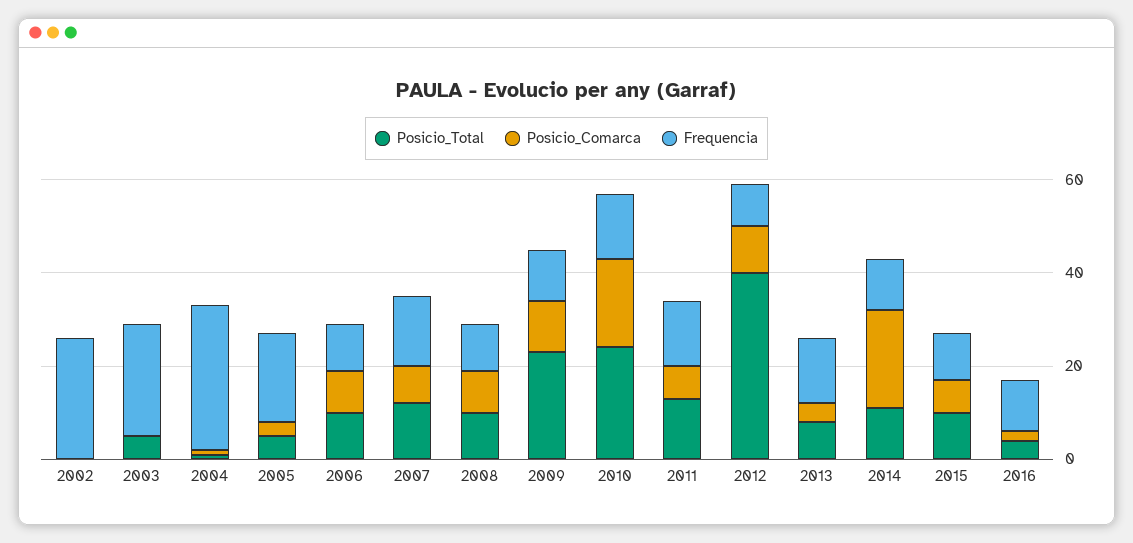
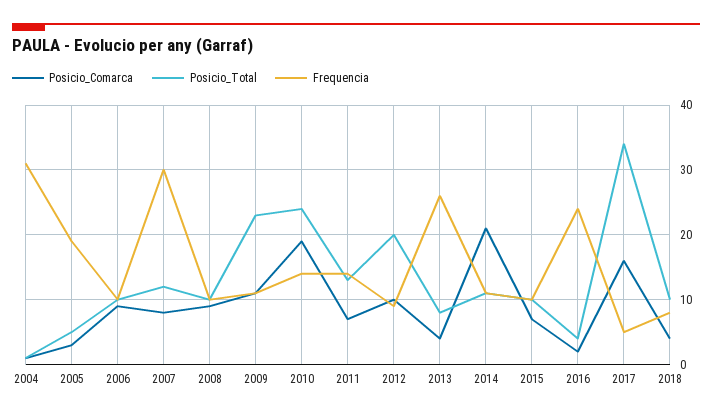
Posicio_Total, 2002: 0 -> none
Posicio_Comarca, 2002: 0 -> none
Frequencia, 2002: 25 -> none
Posicio_Total, 2003: 5 -> none
Posicio_Comarca, 2003: 0 -> none
Frequencia, 2003: 25 -> none
Frequencia, 2007: 15 -> 30
Posicio_Total, 2012: 40 -> 20
Frequencia, 2013: 15 -> 26
Frequencia, 2016: 10 -> 24
Posicio_Comarca, 2017: none -> 16
Posicio_Total, 2017: none -> 34
Frequencia, 2017: none -> 5
Posicio_Comarca, 2018: none -> 4
Posicio_Total, 2018: none -> 10
Frequencia, 2018: none -> 8

